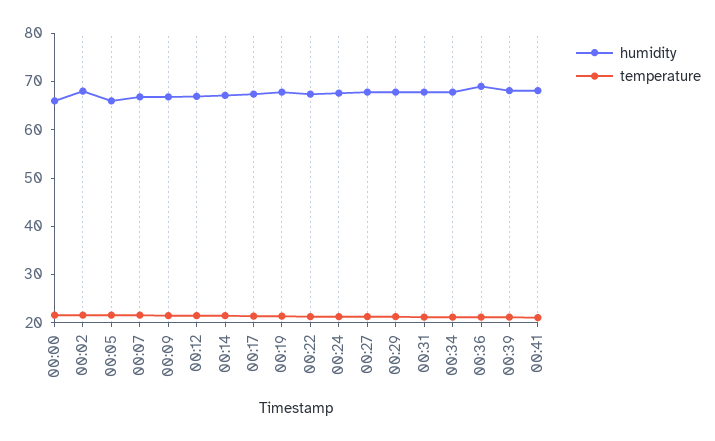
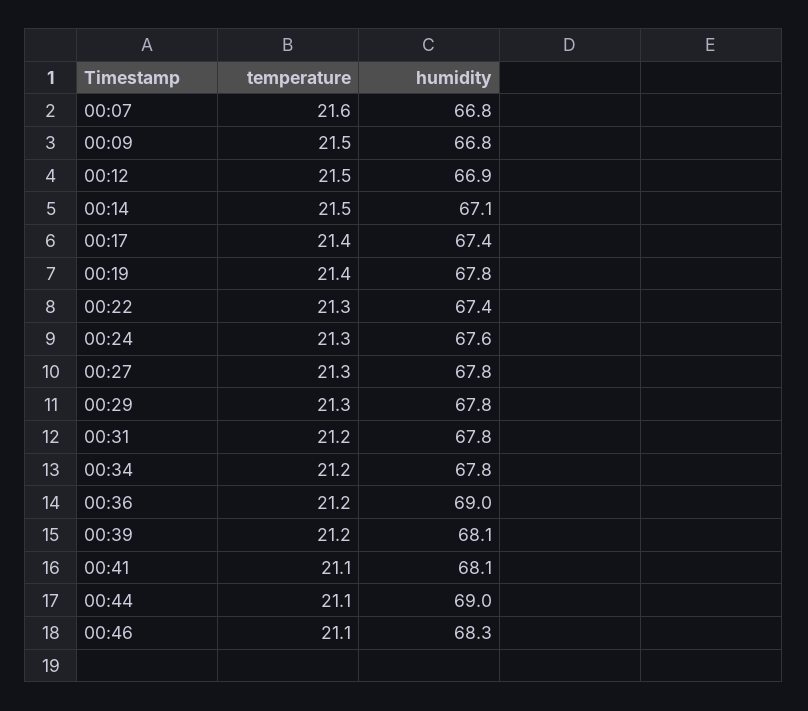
humidity, 00:00: 66 -> none
temperature, 00:00: 22 -> none
humidity, 00:02: 68 -> none
temperature, 00:02: 22 -> none
humidity, 00:05: 66 -> none
temperature, 00:05: 22 -> none
temperature, 00:44: none -> 21.1
humidity, 00:44: none -> 69
temperature, 00:46: none -> 21.1
humidity, 00:46: none -> 68.3

